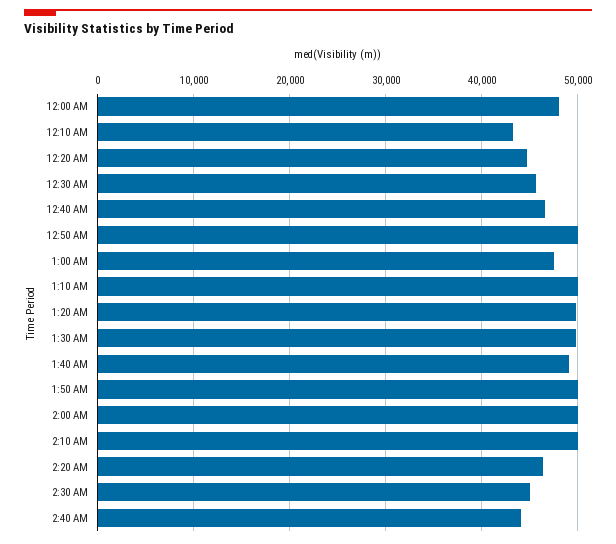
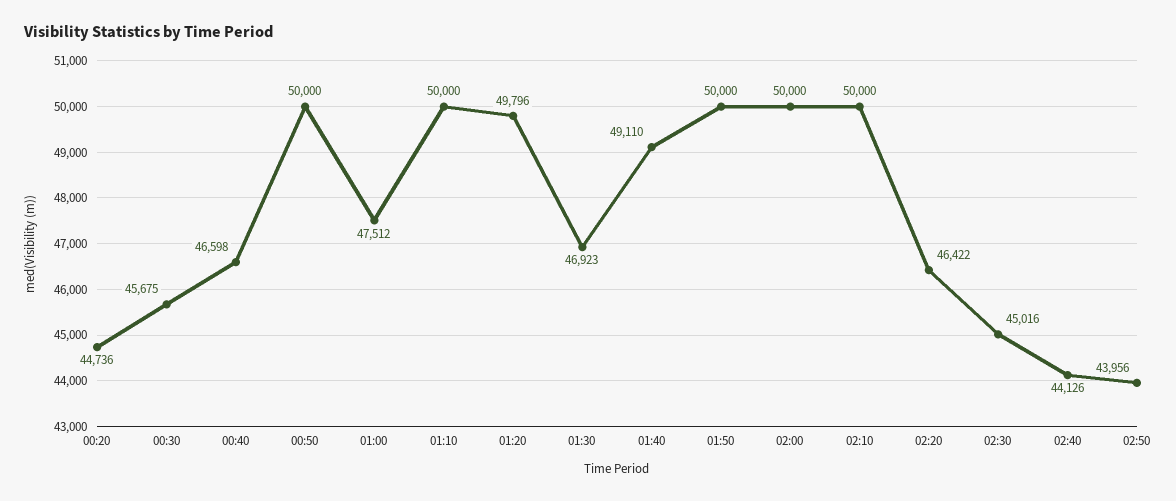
12:00 AM: 48000 -> none
12:10 AM: 43000 -> none
1:30 AM: 50000 -> 46923
02:50: none -> 43956

